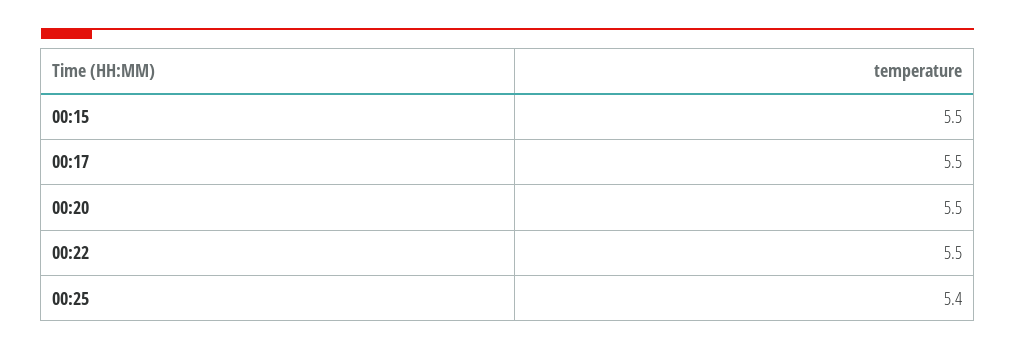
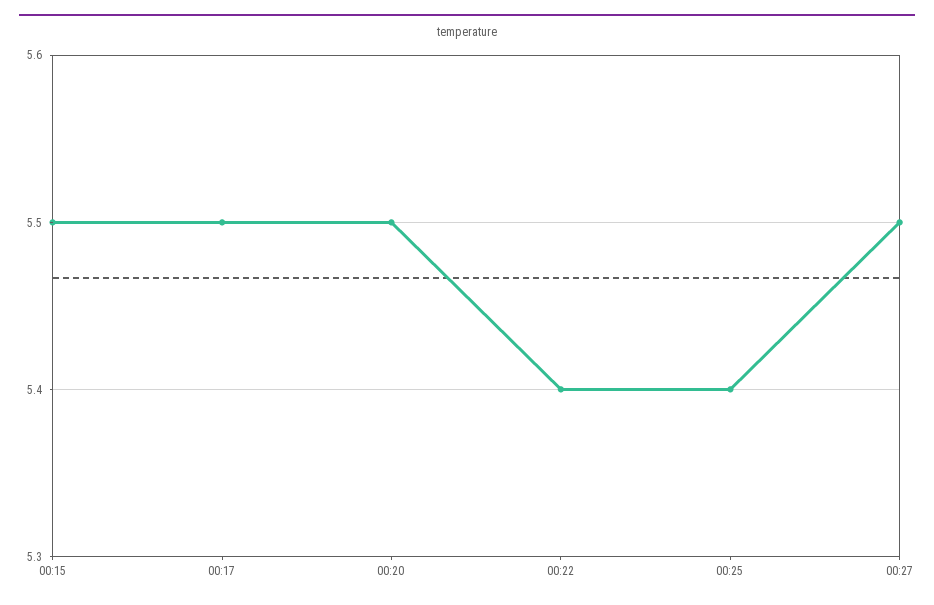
00:22: 5.5 -> 5.4
00:27: none -> 5.5

